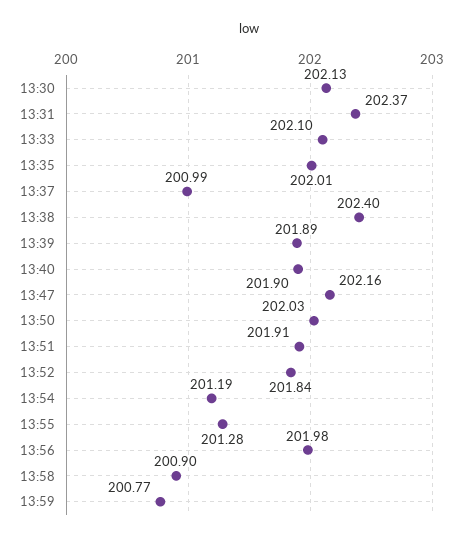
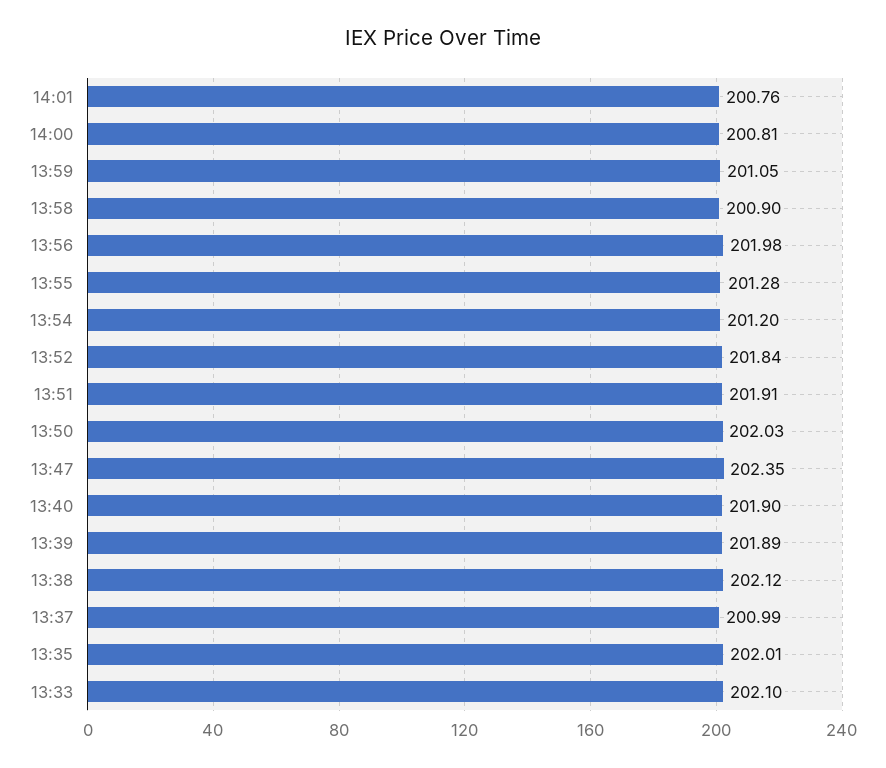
13:30: 202.13 -> none
13:31: 202.37 -> none
13:38: 202.4 -> 202.12
13:47: 202.16 -> 202.35
13:54: 201.19 -> 201.2
13:59: 200.77 -> 201.05
14:01: none -> 200.76
14:00: none -> 200.81

